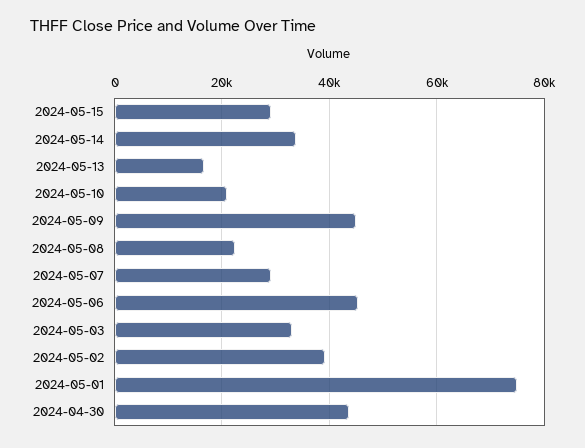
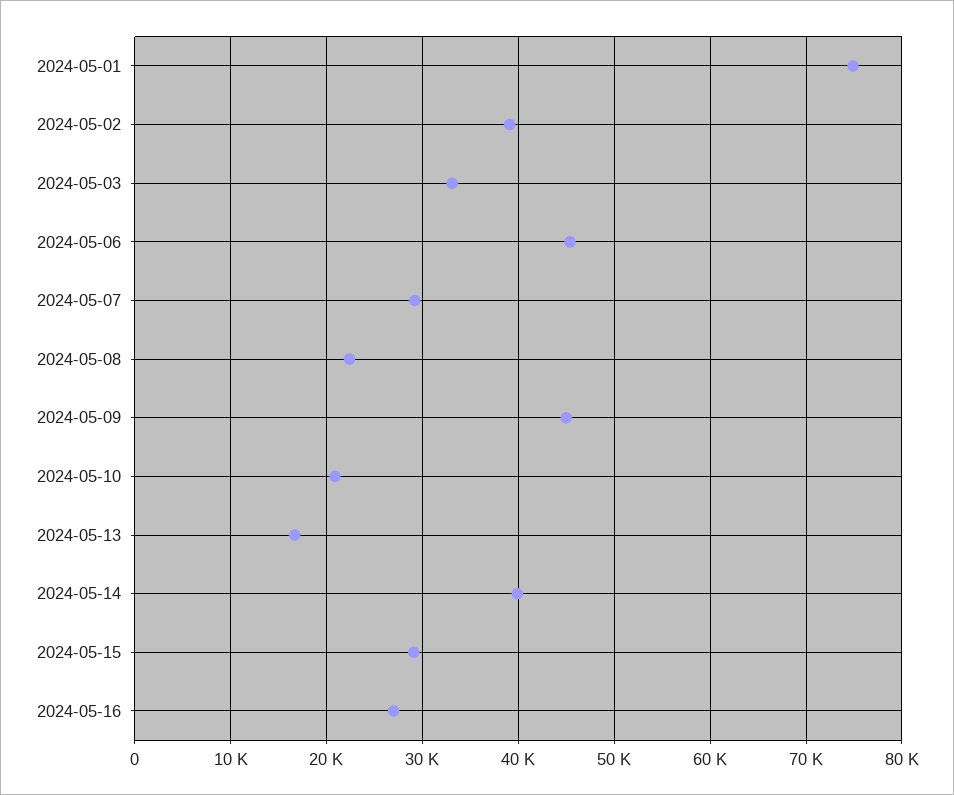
2024-05-14: 34000 -> 40000
2024-04-30: 44000 -> none
2024-05-16: none -> 27000

